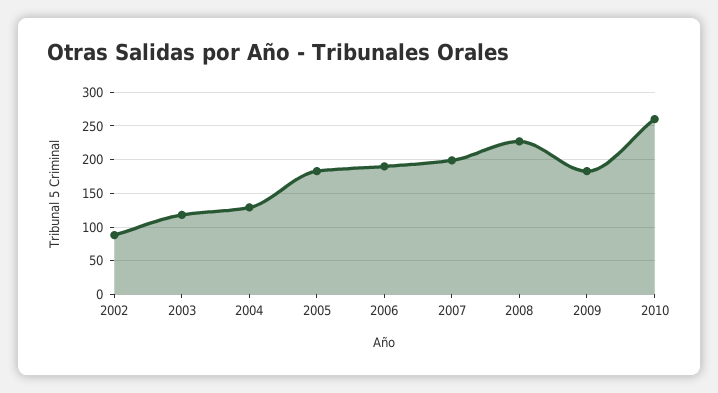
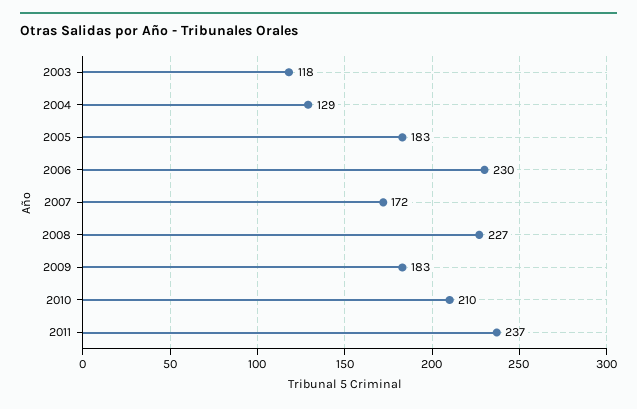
2002: 90 -> none
2006: 190 -> 230
2007: 200 -> 172
2010: 260 -> 210
2011: none -> 237

